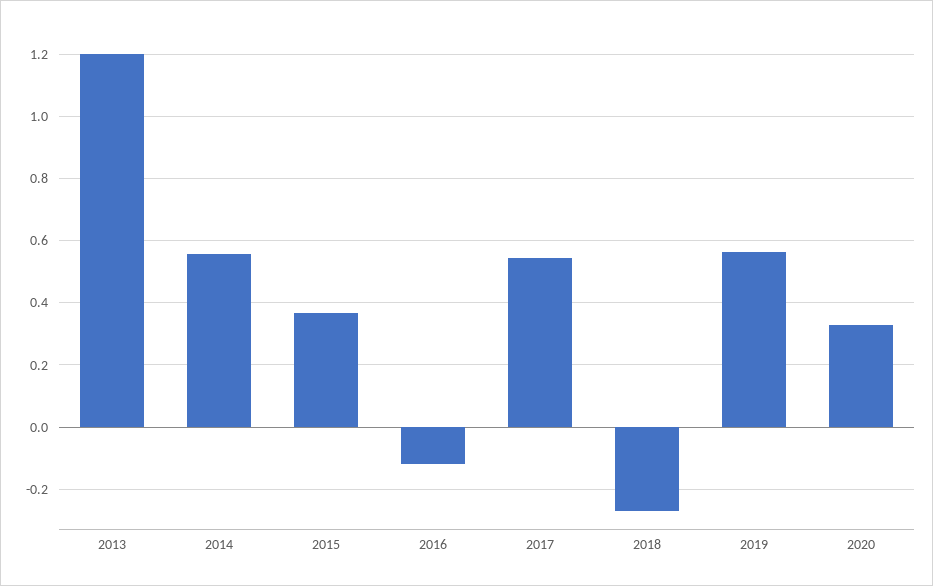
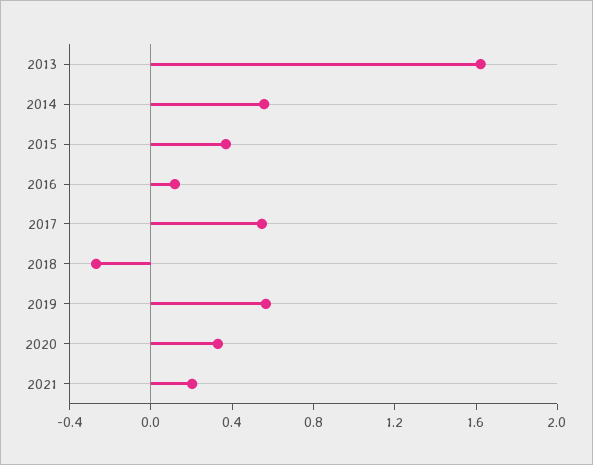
2013: 1.2 -> 1.6
2016: -0.12 -> 0.1
2021: none -> 0.2

